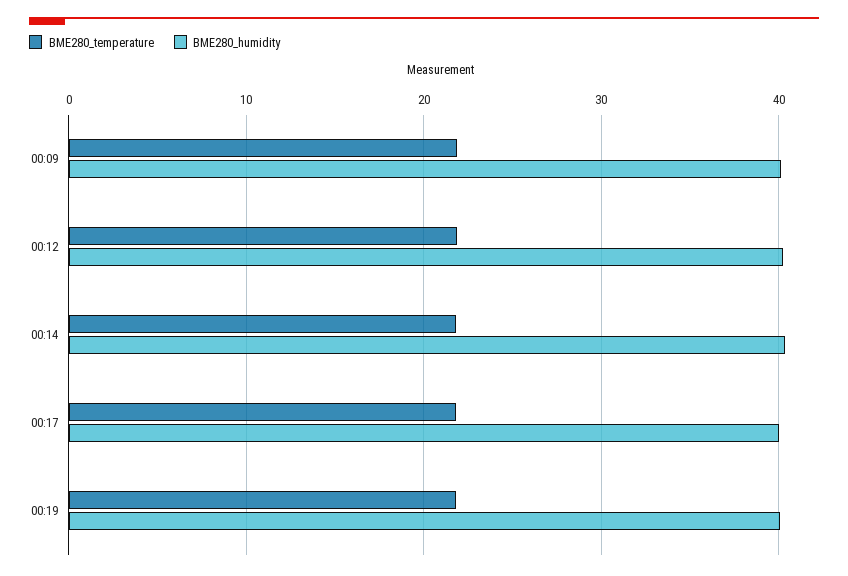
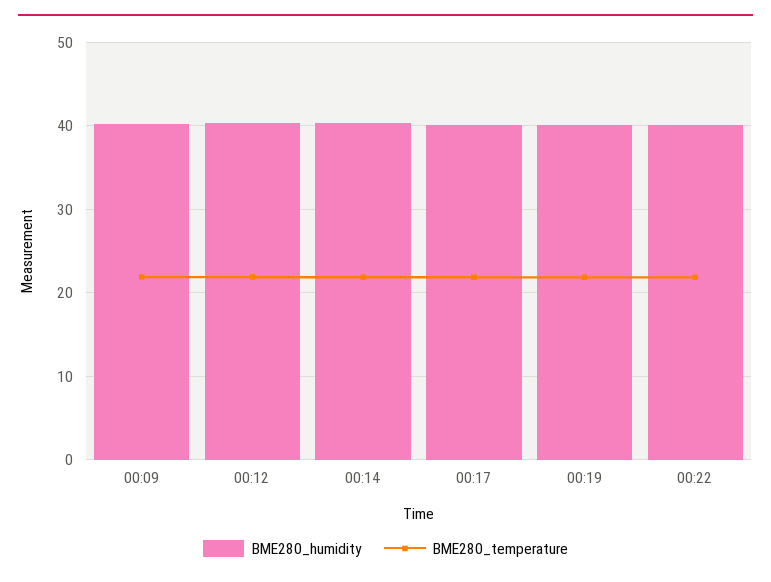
BME280_humidity, 00:22: none -> 40
BME280_temperature, 00:22: none -> 22

